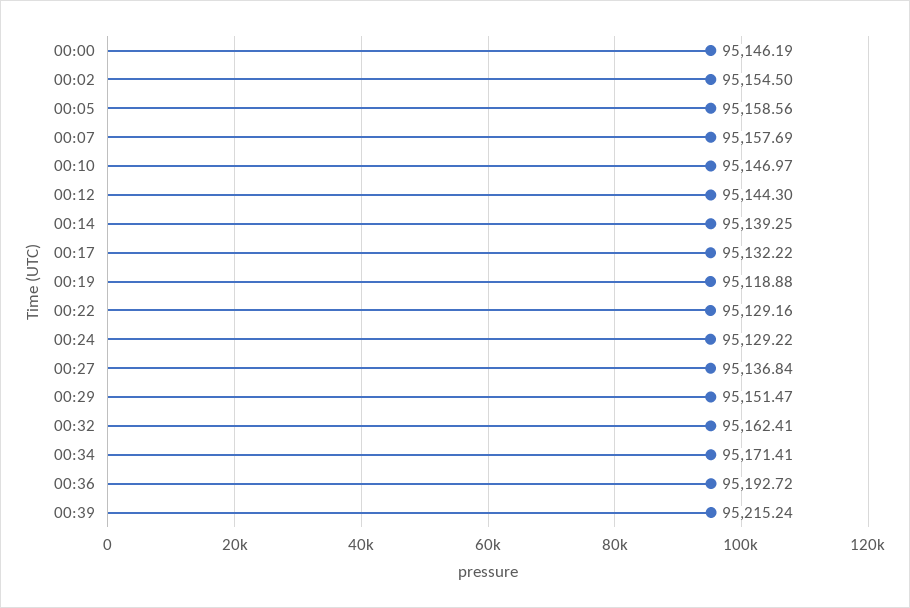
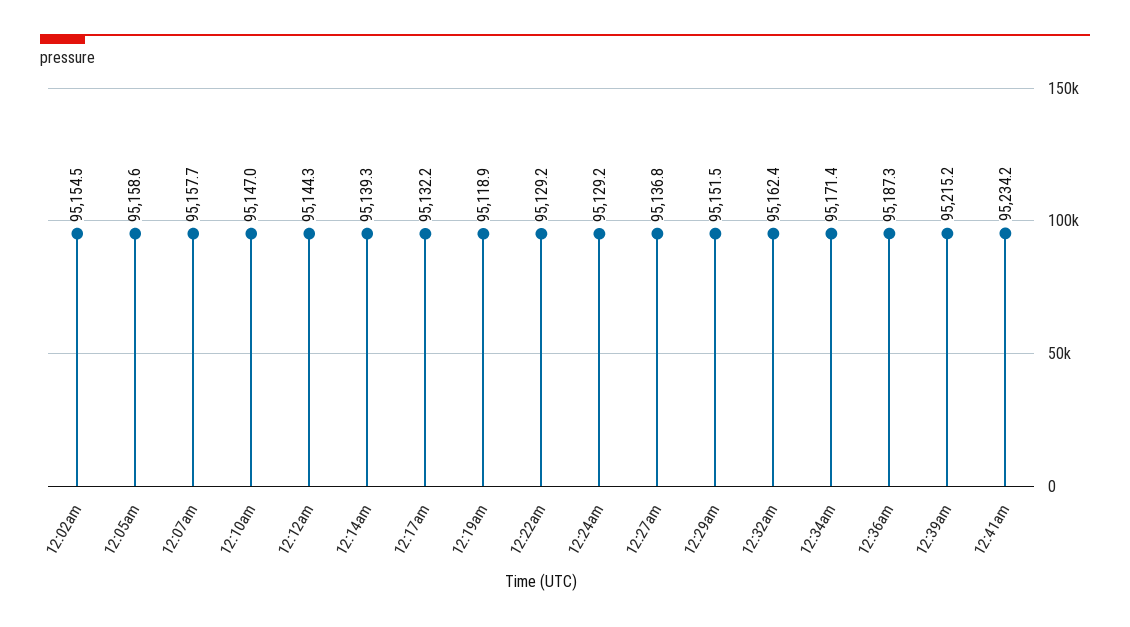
00:00: 95146.19 -> none
00:36: 95192.72 -> 95187.3
12:41am: none -> 95234.2

